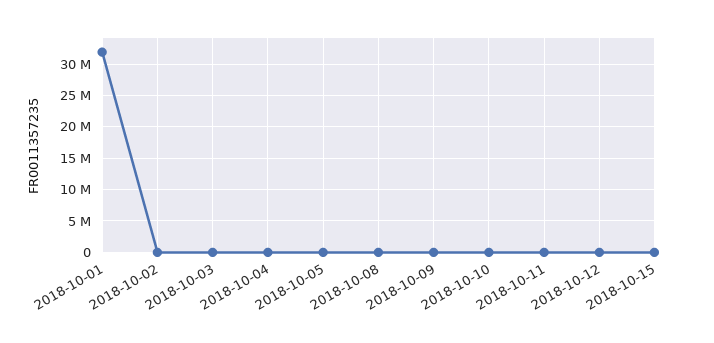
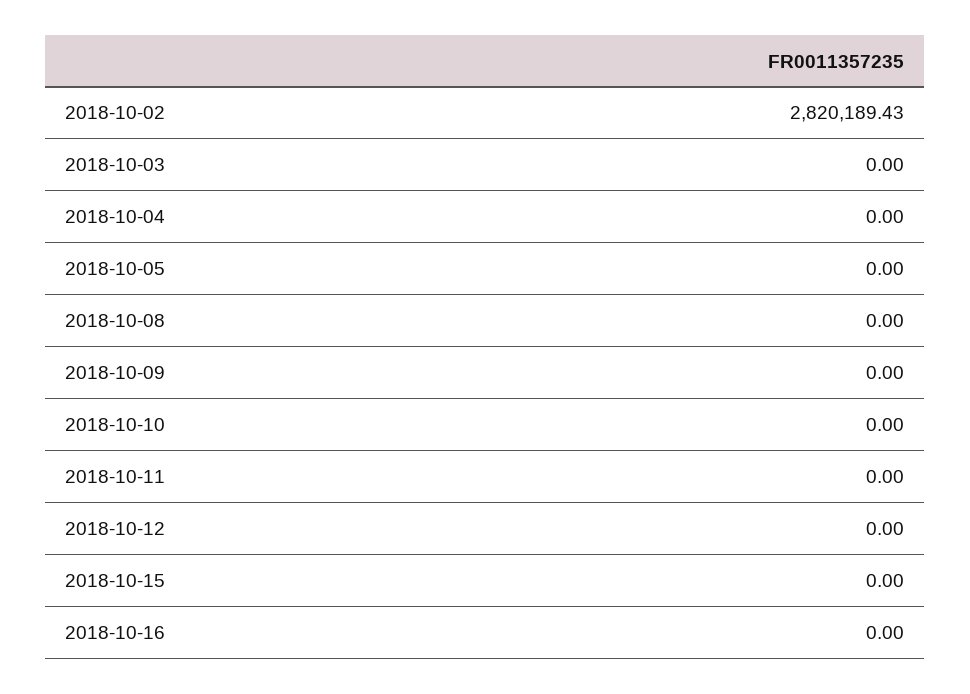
2018-10-01: 32000000 -> none
2018-10-02: 0 -> 2820189.43
2018-10-16: none -> 0

